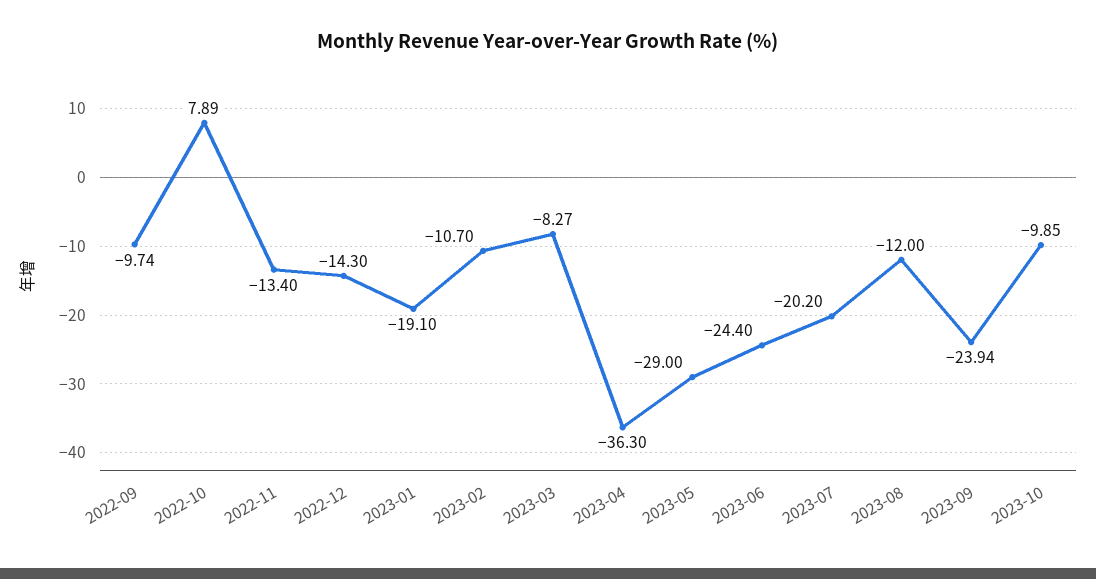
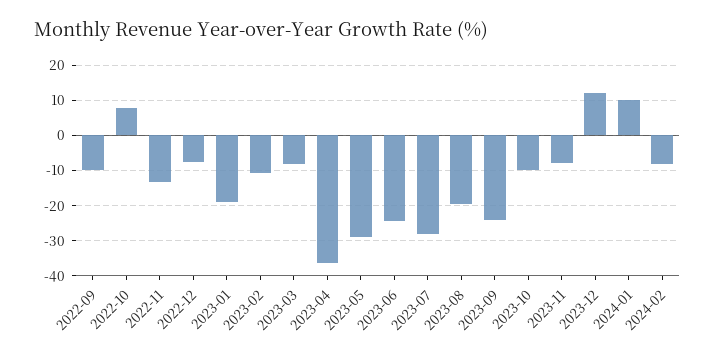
2022-12: -14.3 -> -8
2023-07: -20.2 -> -28
2023-08: -12 -> -20
2023-11: none -> -8
2023-12: none -> 12
2024-01: none -> 10
2024-02: none -> -8

